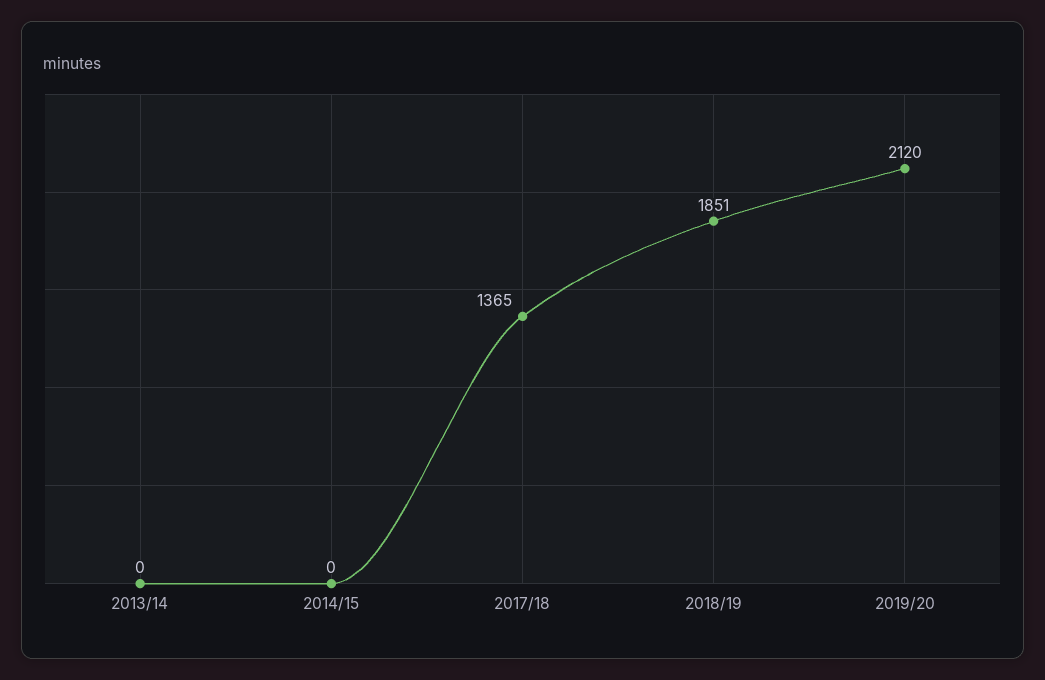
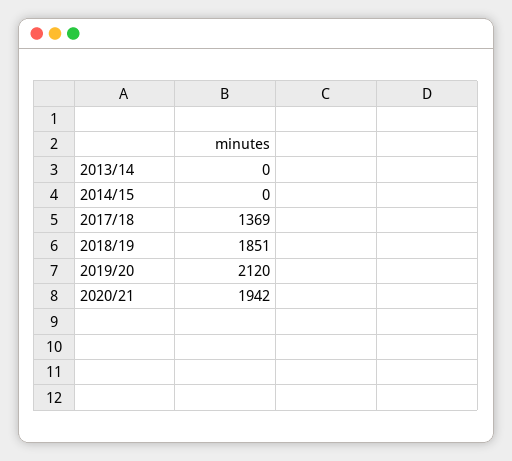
2017/18: 1365 -> 1369
2020/21: none -> 1942

